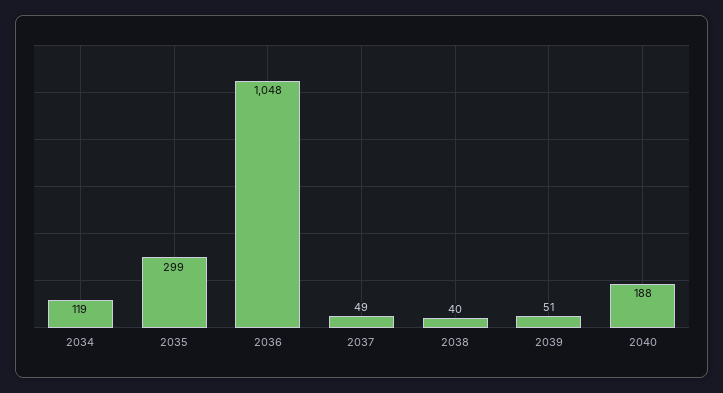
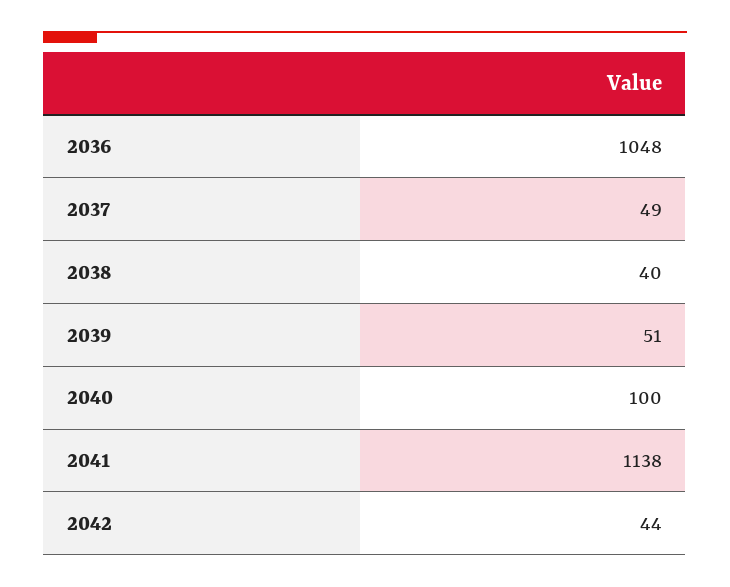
2034: 119 -> none
2035: 299 -> none
2040: 188 -> 100
2041: none -> 1138
2042: none -> 44

